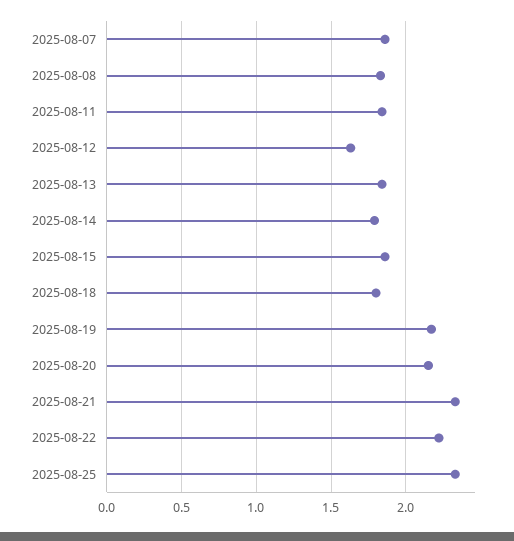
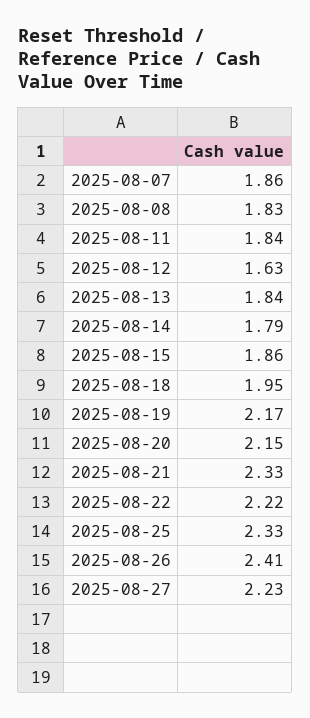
2025-08-18: 1.8 -> 1.95
2025-08-26: none -> 2.41
2025-08-27: none -> 2.23

